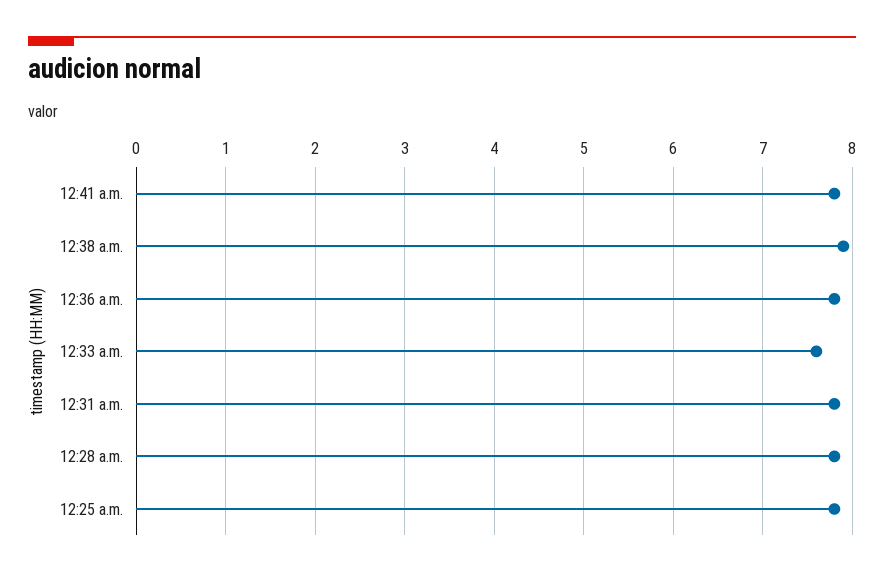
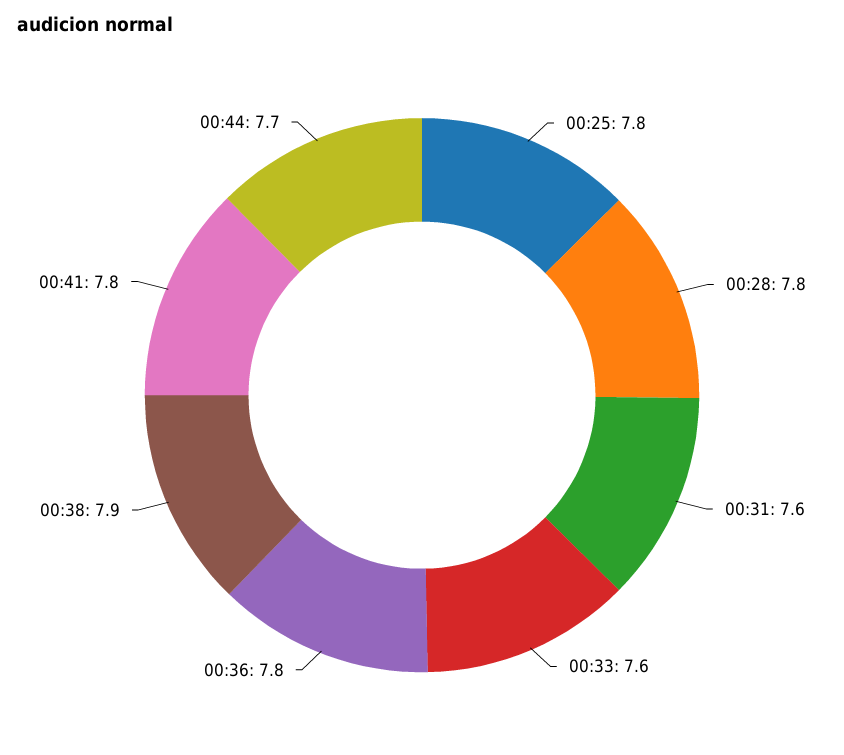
12:31 a.m.: 7.8 -> 7.6
00:44: none -> 7.7

